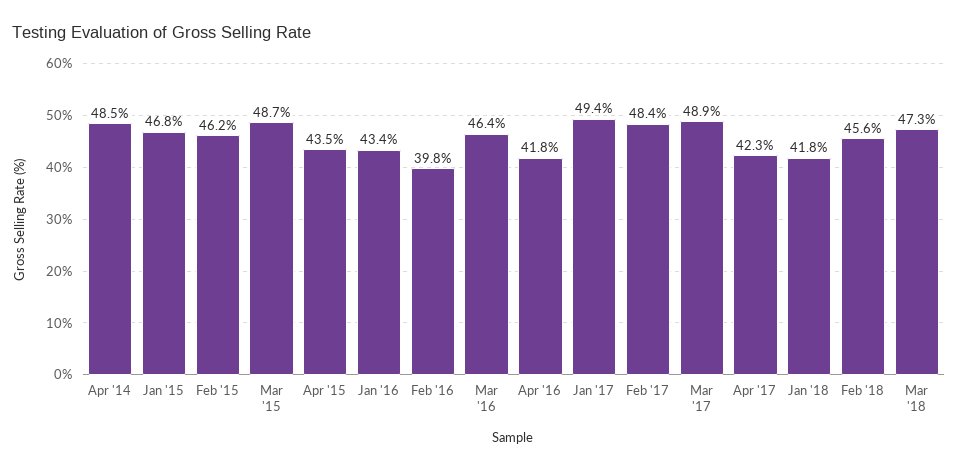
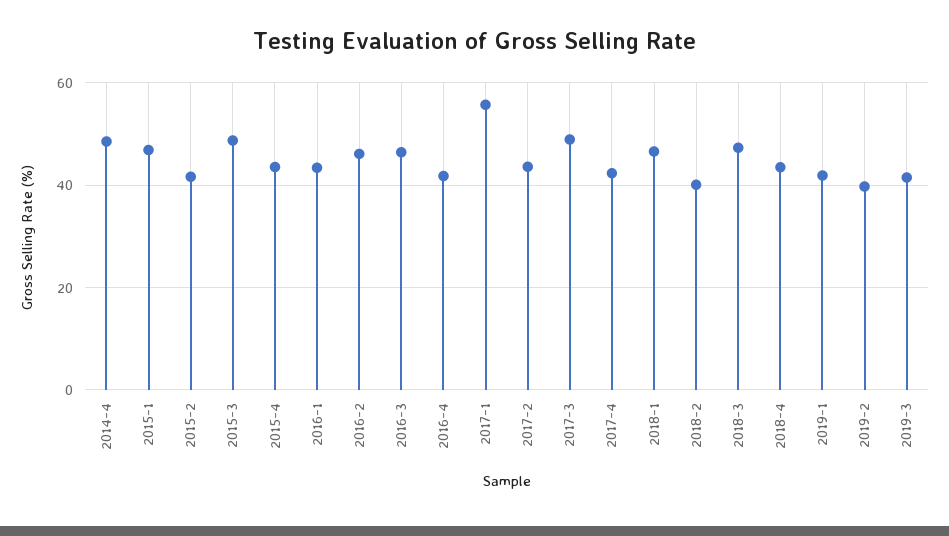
Feb '15: 46.2 -> 42
Feb '16: 39.8 -> 46
Jan '17: 49.4 -> 56
Feb '17: 48.4 -> 44
Jan '18: 41.8 -> 46
Feb '18: 45.6 -> 40
2018-4: none -> 44
2019-1: none -> 42
2019-2: none -> 40
2019-3: none -> 42

